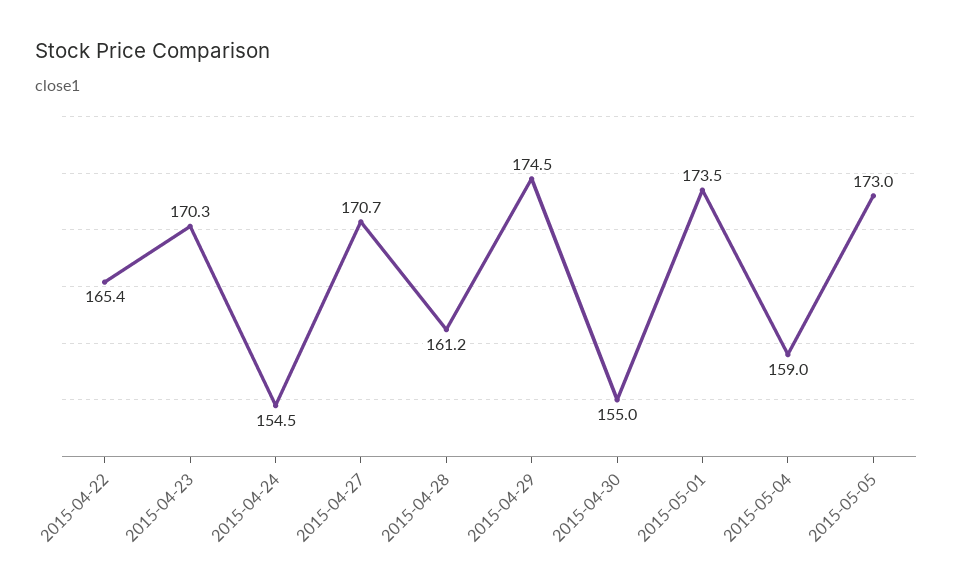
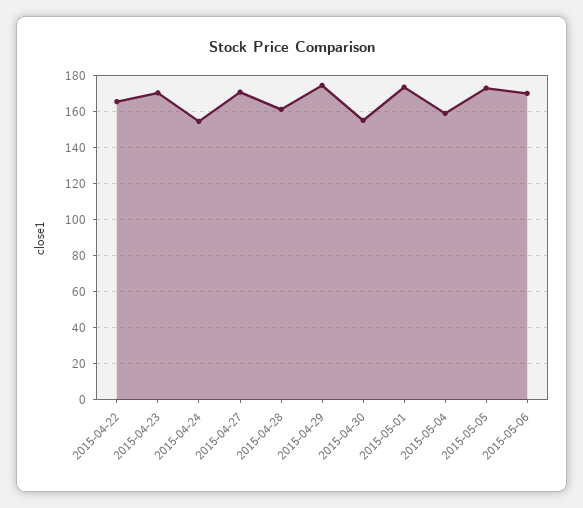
2015-05-06: none -> 170

